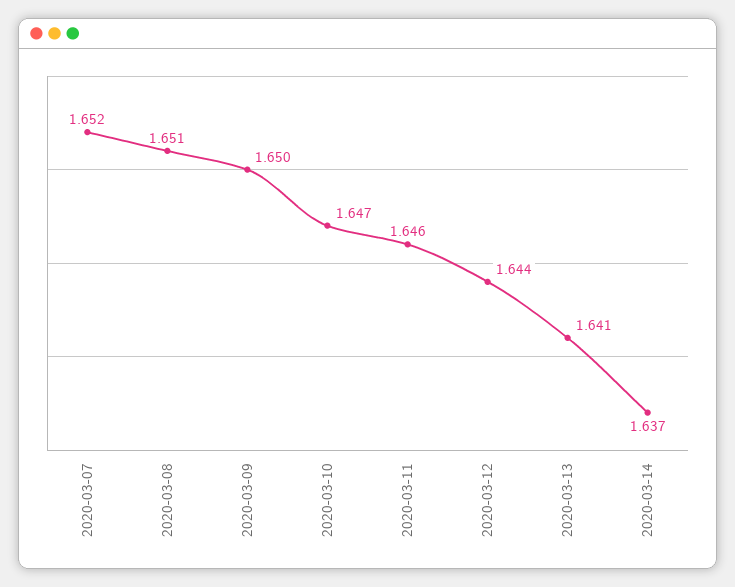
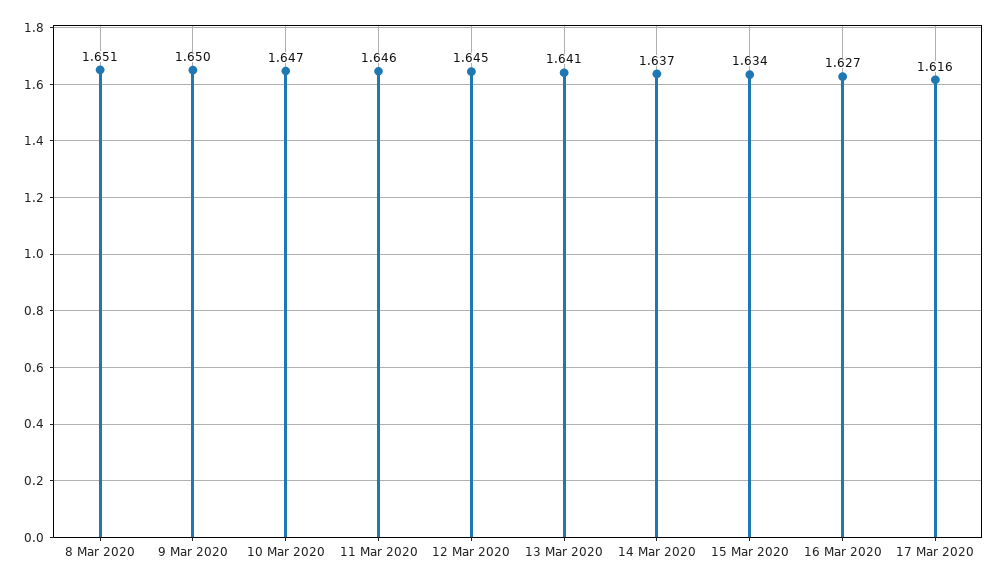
2020-03-07: 1.652 -> none
2020-03-12: 1.644 -> 1.645
15 Mar 2020: none -> 1.634
16 Mar 2020: none -> 1.627
17 Mar 2020: none -> 1.616

